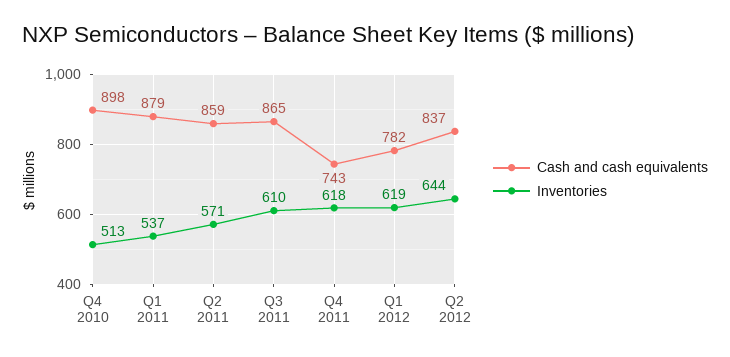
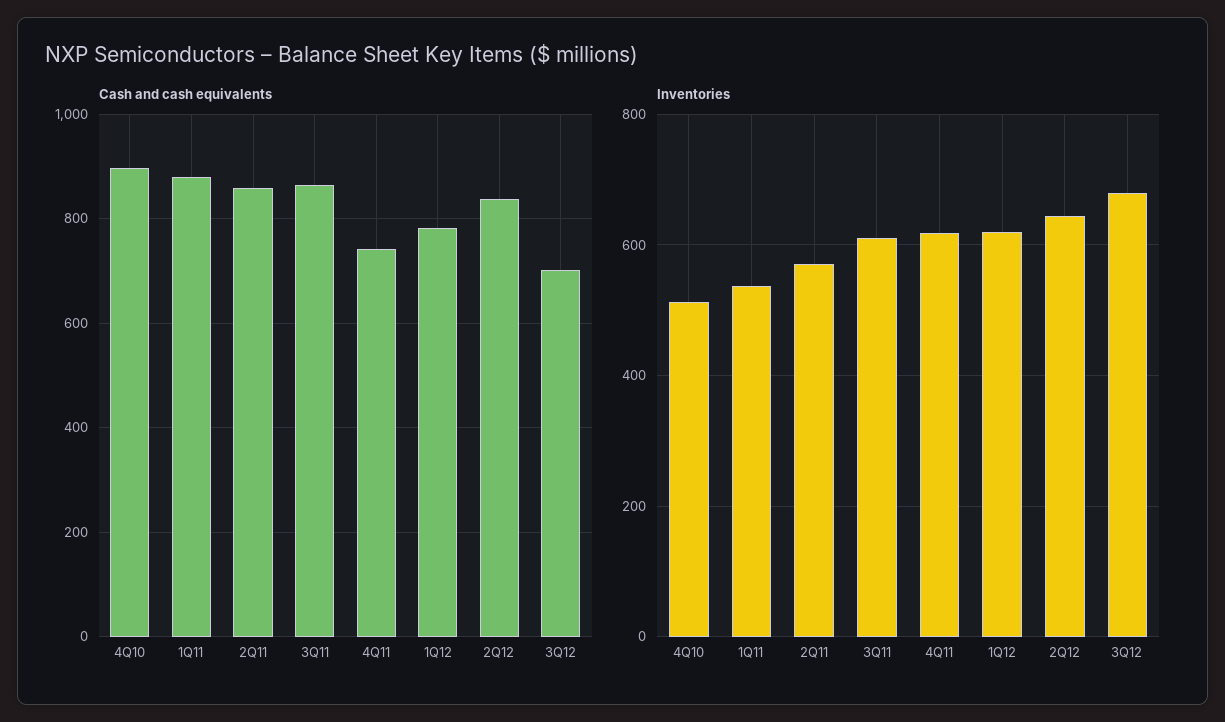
Cash and cash equivalents, 3Q12: none -> 700
Inventories, 3Q12: none -> 680

